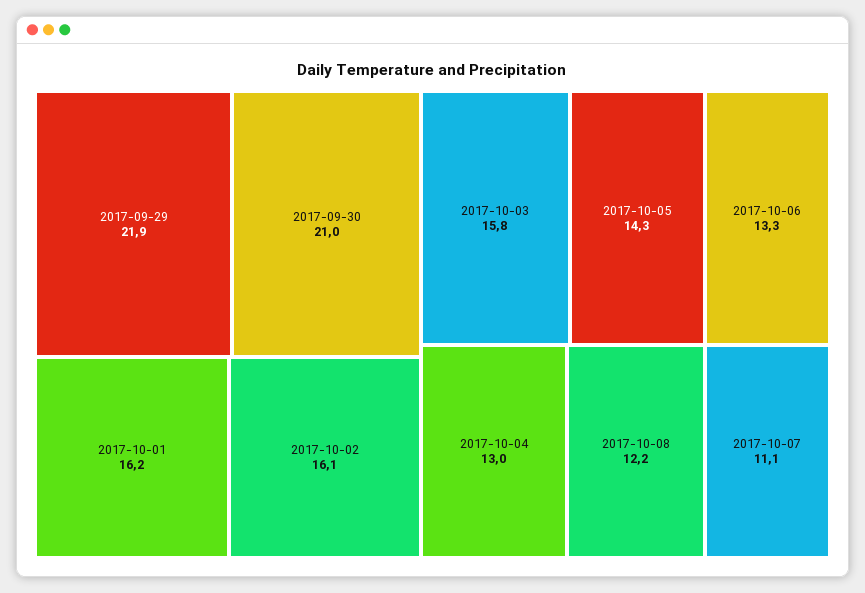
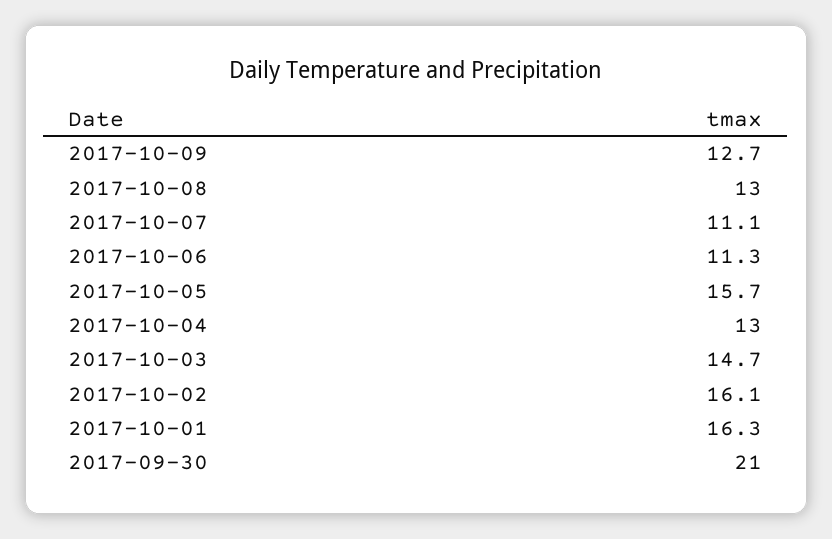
2017-09-29: 21.9 -> none
2017-10-01: 16.2 -> 16.3
2017-10-03: 15.8 -> 14.7
2017-10-05: 14.3 -> 15.7
2017-10-06: 13.3 -> 11.3
2017-10-08: 12.2 -> 13
2017-10-09: none -> 12.7

